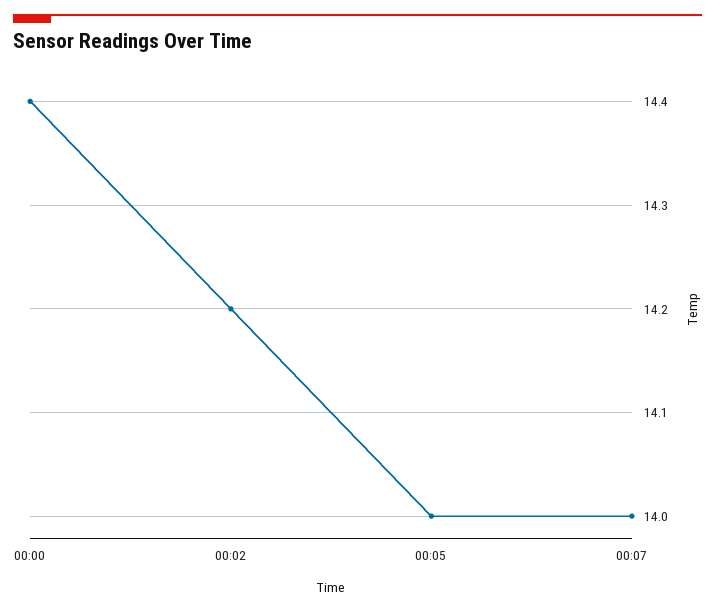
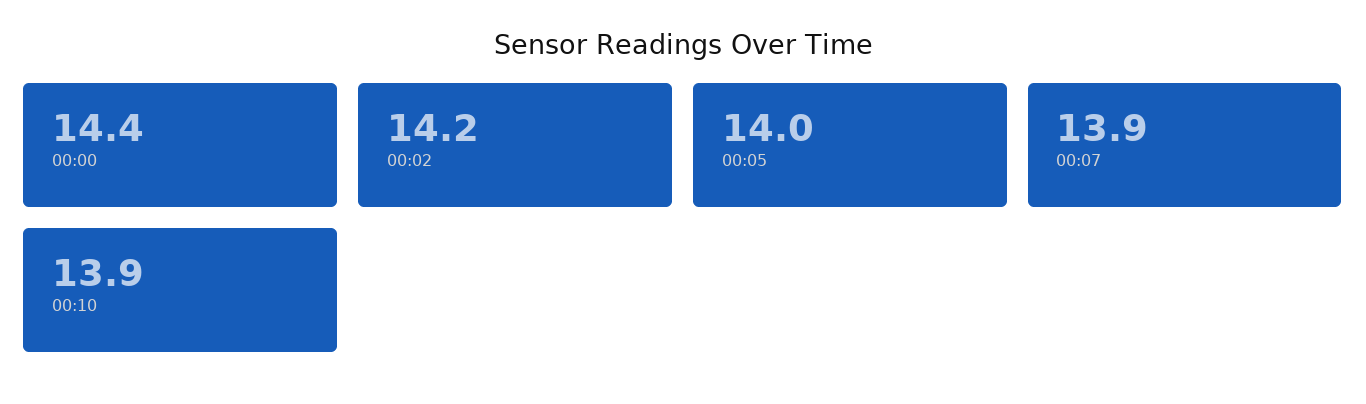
00:07: 14 -> 13.9
00:10: none -> 13.9

